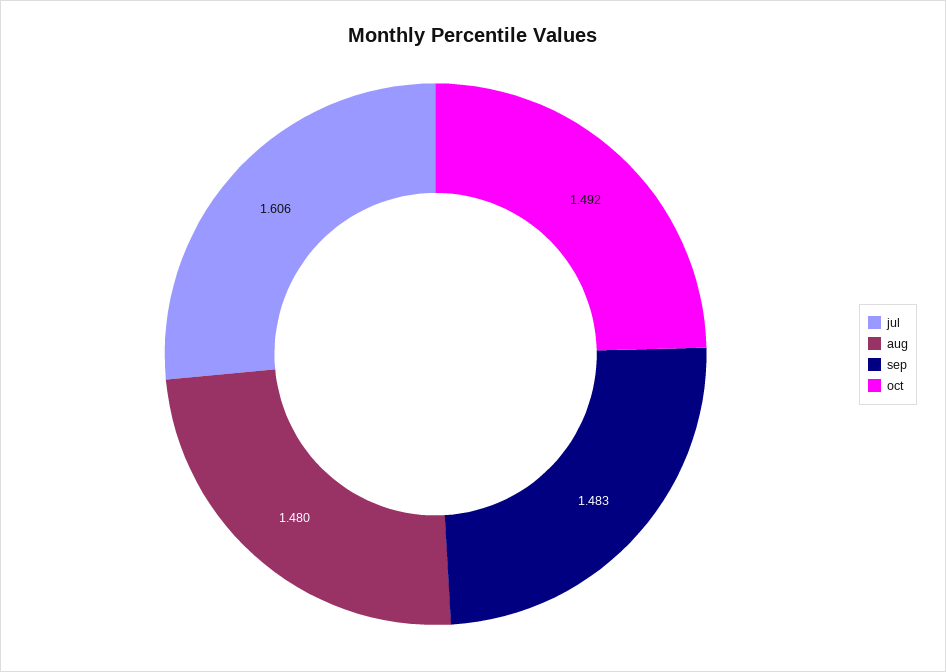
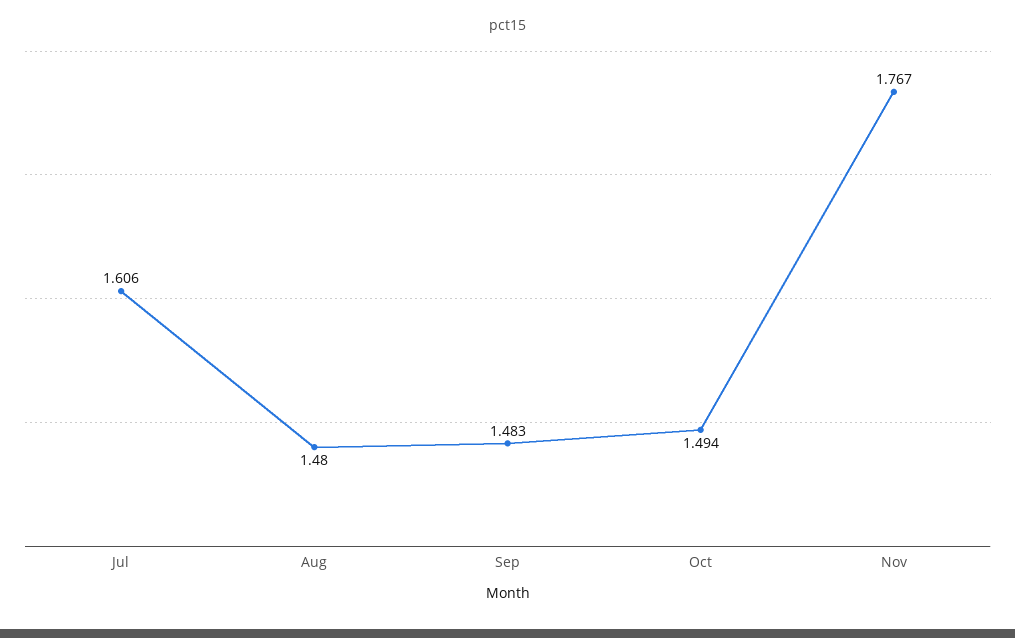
oct: 1.492 -> 1.494
Nov: none -> 1.767

